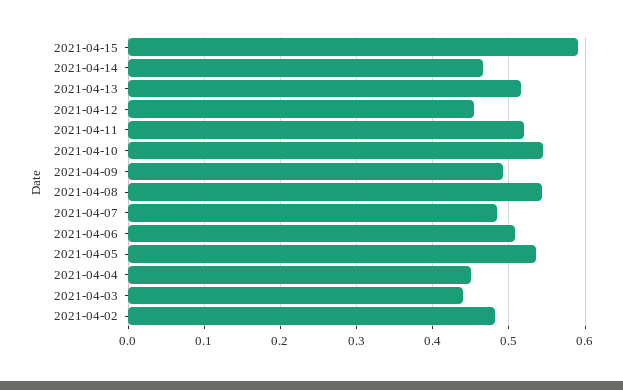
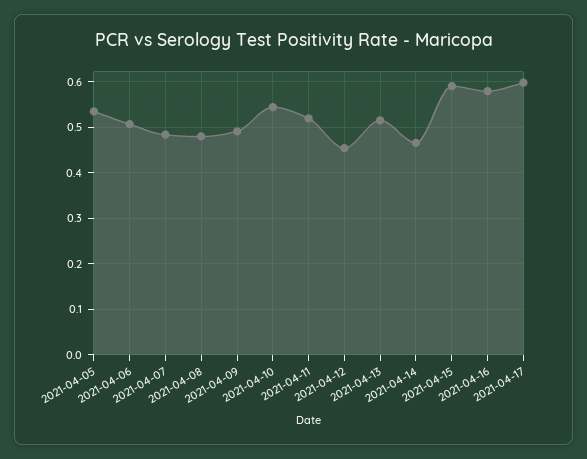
2021-04-08: 0.54 -> 0.48
2021-04-04: 0.45 -> none
2021-04-03: 0.44 -> none
2021-04-02: 0.48 -> none
2021-04-16: none -> 0.58
2021-04-17: none -> 0.6

